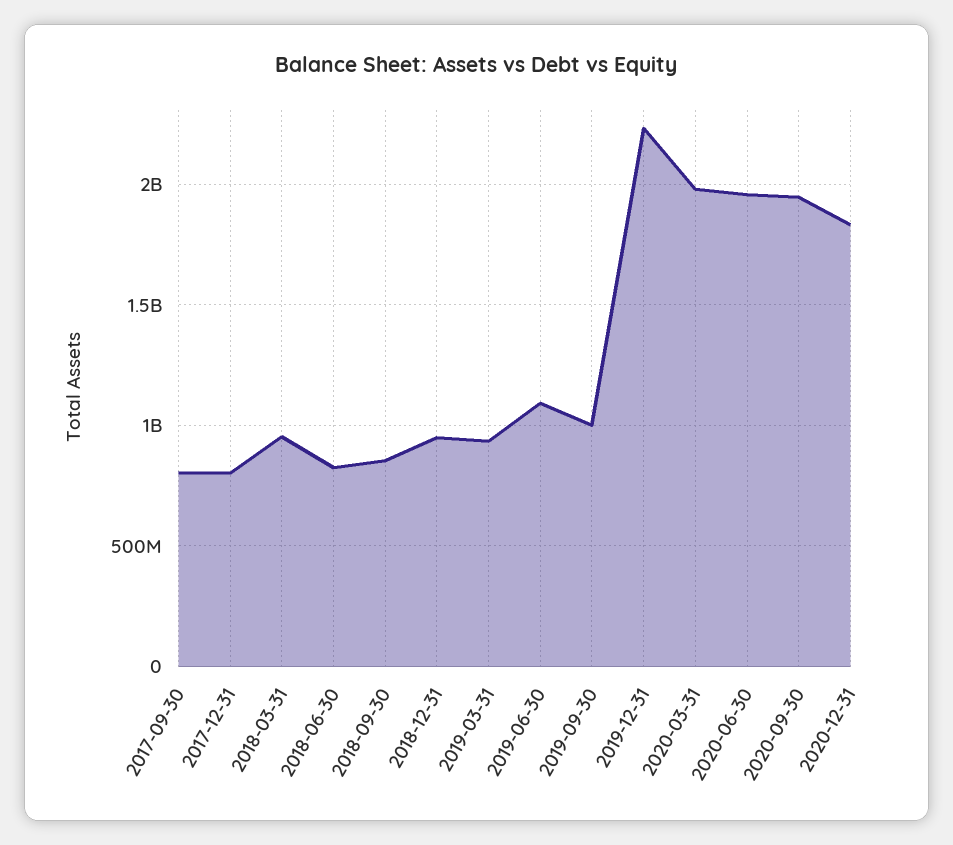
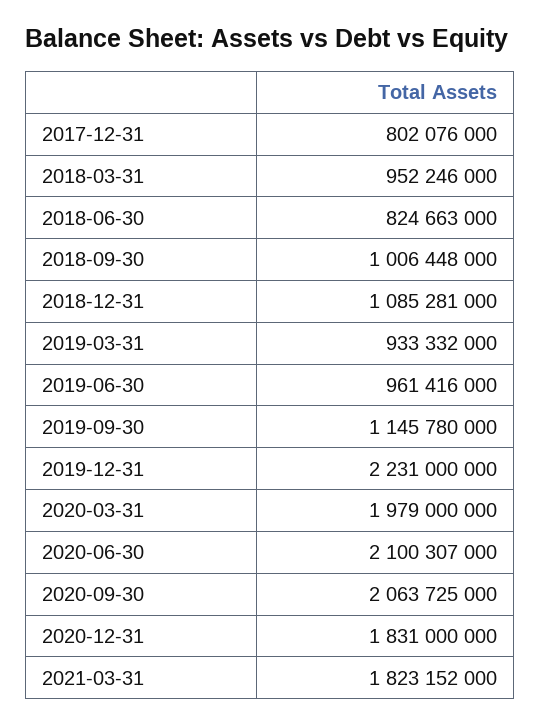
2017-09-30: 800000000 -> none
2018-09-30: 850000000 -> 1006448000
2018-12-31: 950000000 -> 1085281000
2019-06-30: 1100000000 -> 961416000
2019-09-30: 1000000000 -> 1145780000
2020-06-30: 1950000000 -> 2100307000
2020-09-30: 1950000000 -> 2063725000
2021-03-31: none -> 1823152000

